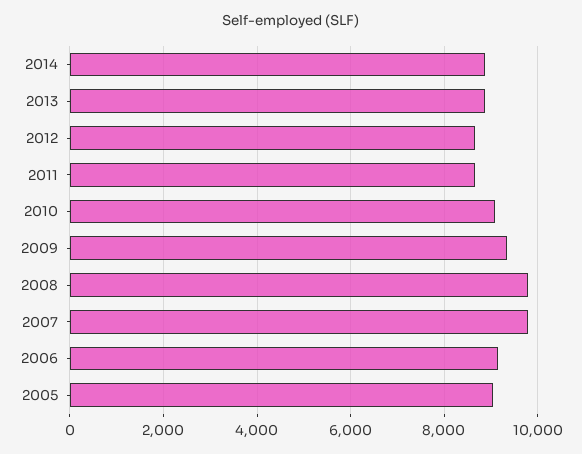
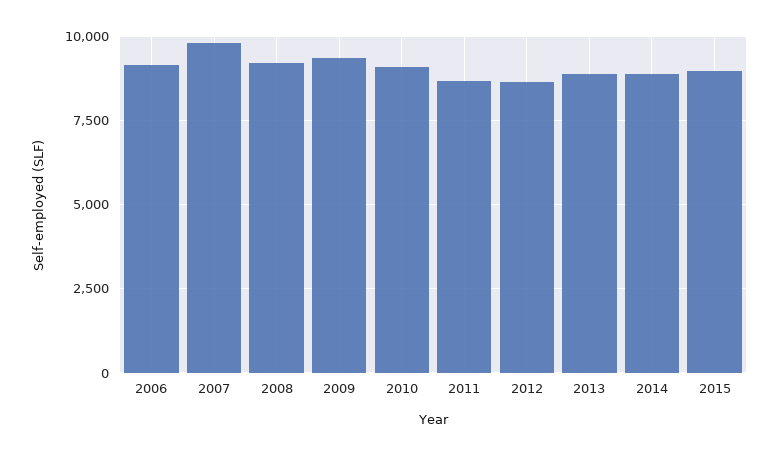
2008: 9800 -> 9250
2005: 9000 -> none
2015: none -> 9000

